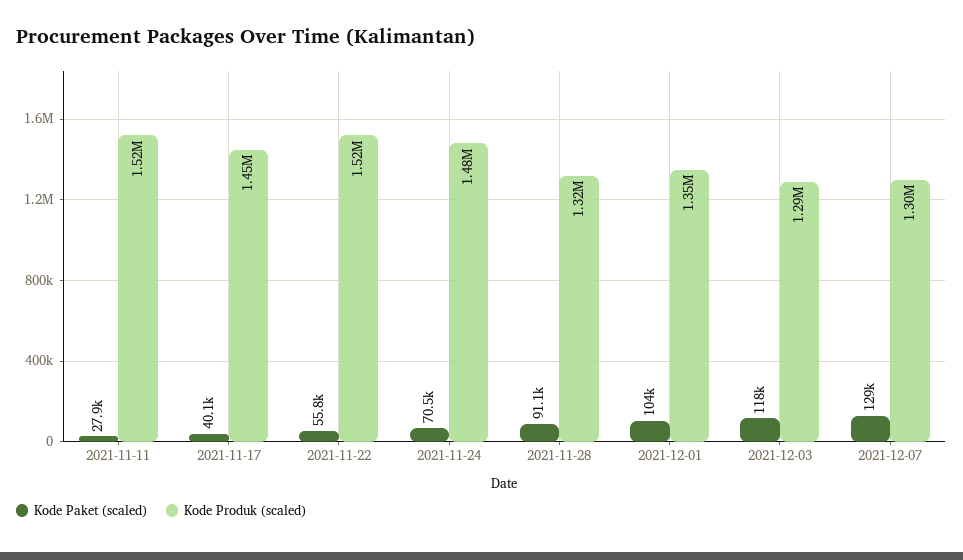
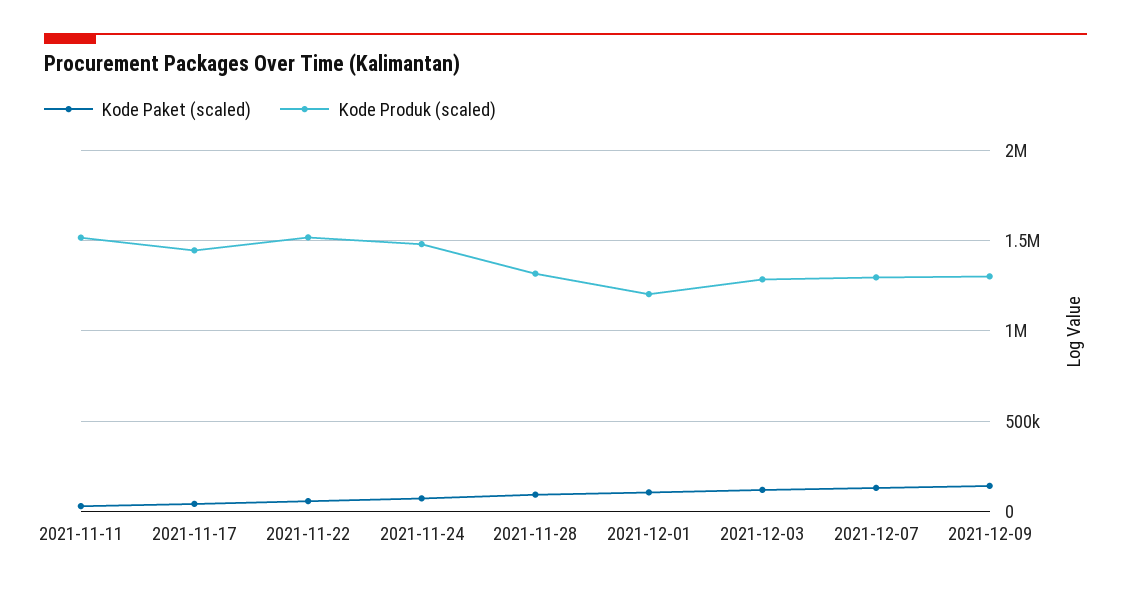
Kode Produk (scaled), 2021-12-01: 1350000 -> 1200000
Kode Paket (scaled), 2021-12-09: none -> 150000
Kode Produk (scaled), 2021-12-09: none -> 1300000

